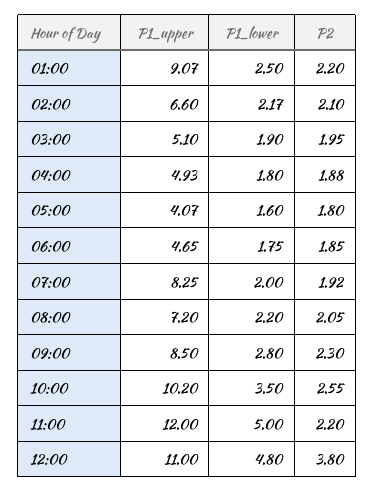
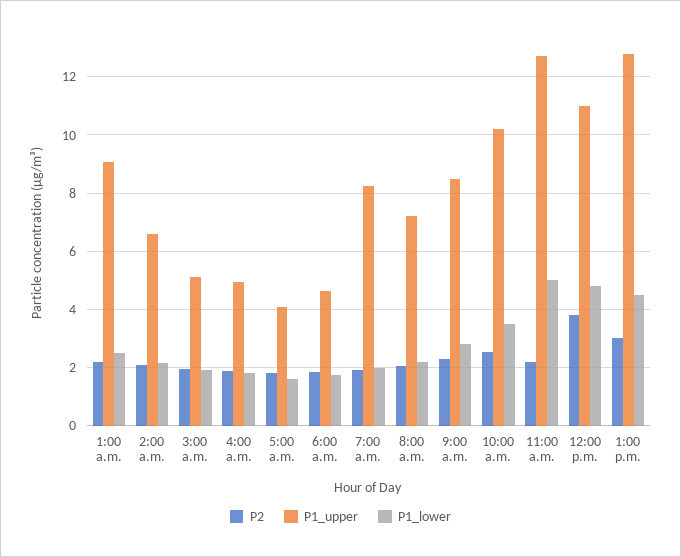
P1_upper, 11:00: 12 -> 12.75
P2, 1:00 p.m.: none -> 3
P1_upper, 1:00 p.m.: none -> 12.75
P1_lower, 1:00 p.m.: none -> 4.5

